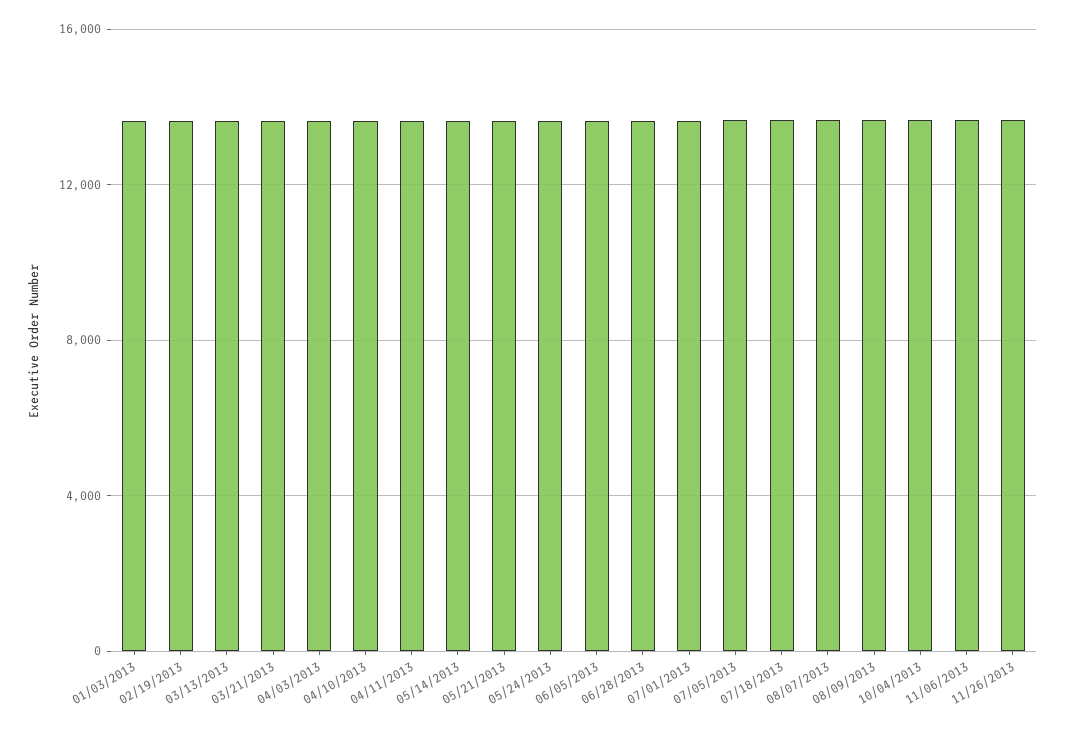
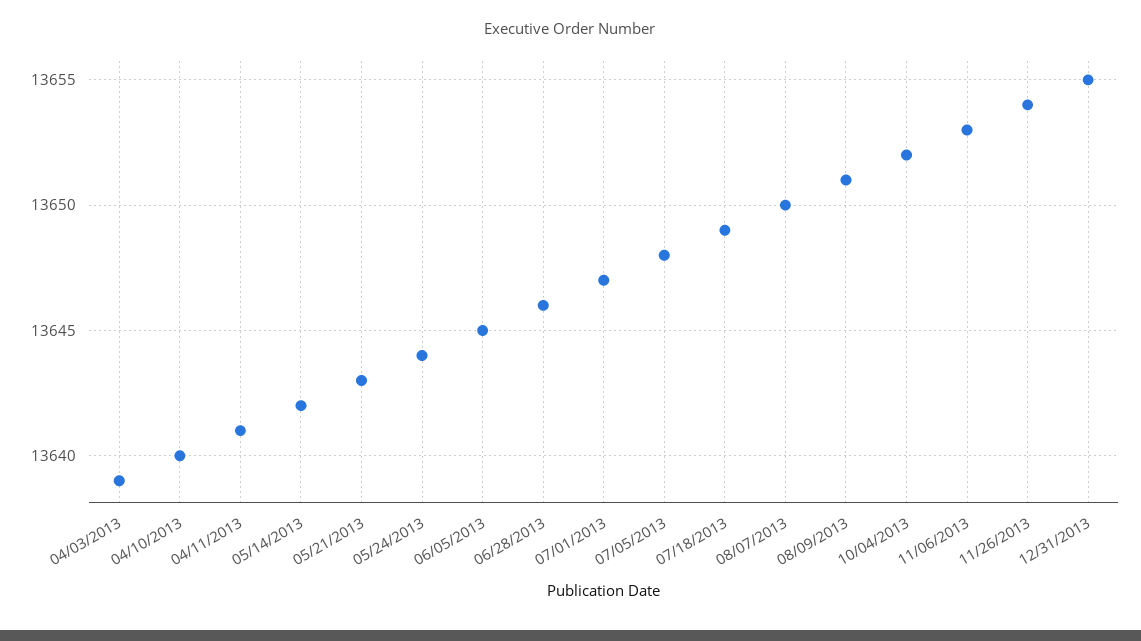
01/03/2013: 13500 -> none
02/19/2013: 13500 -> none
03/13/2013: 13500 -> none
03/21/2013: 13500 -> none
12/31/2013: none -> 13655

